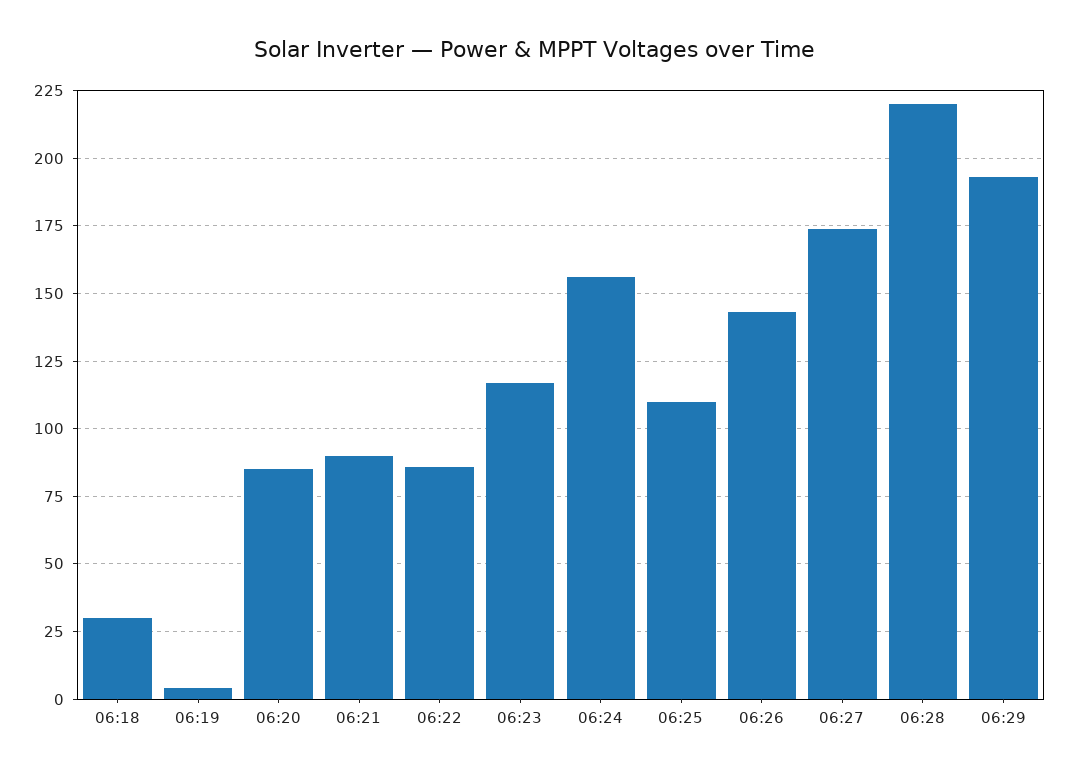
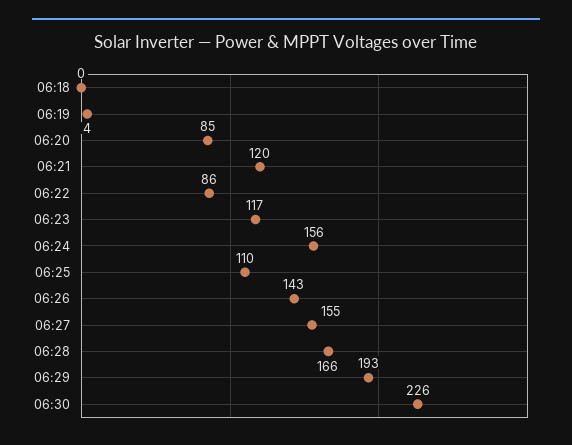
06:18: 30 -> 0
06:21: 90 -> 120
06:27: 175 -> 155
06:28: 220 -> 166
06:30: none -> 226

